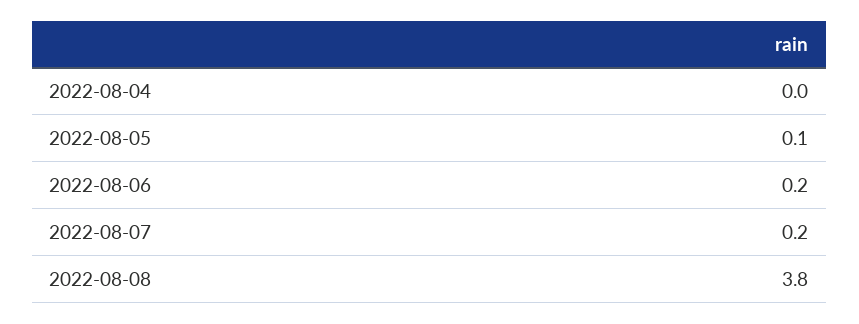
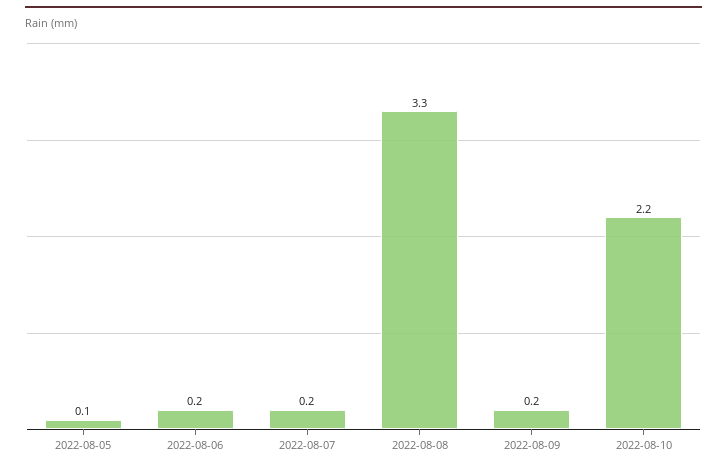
2022-08-04: 0 -> none
2022-08-08: 3.8 -> 3.3
2022-08-09: none -> 0.2
2022-08-10: none -> 2.2

